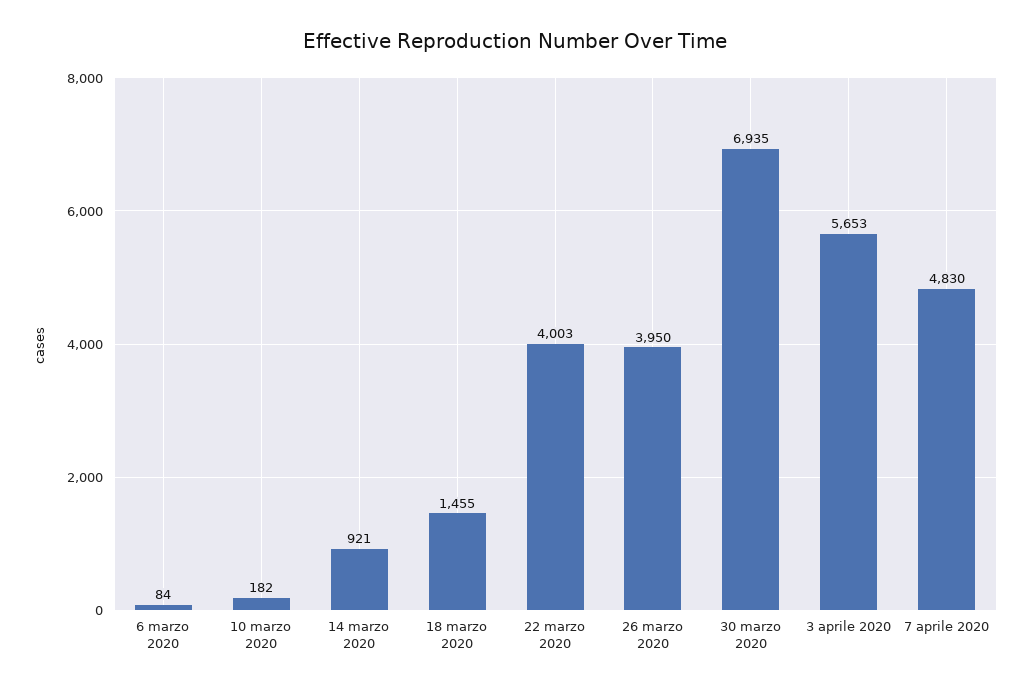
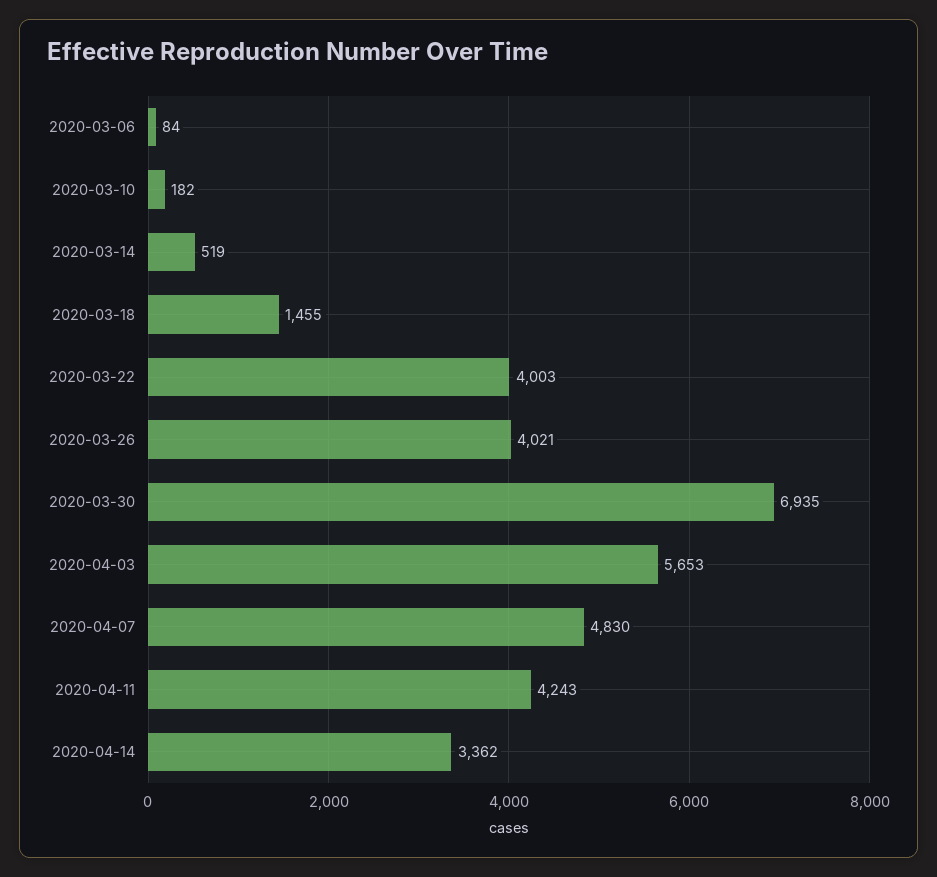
14 marzo 2020: 921 -> 519
26 marzo 2020: 3950 -> 4021
2020-04-11: none -> 4243
2020-04-14: none -> 3362

